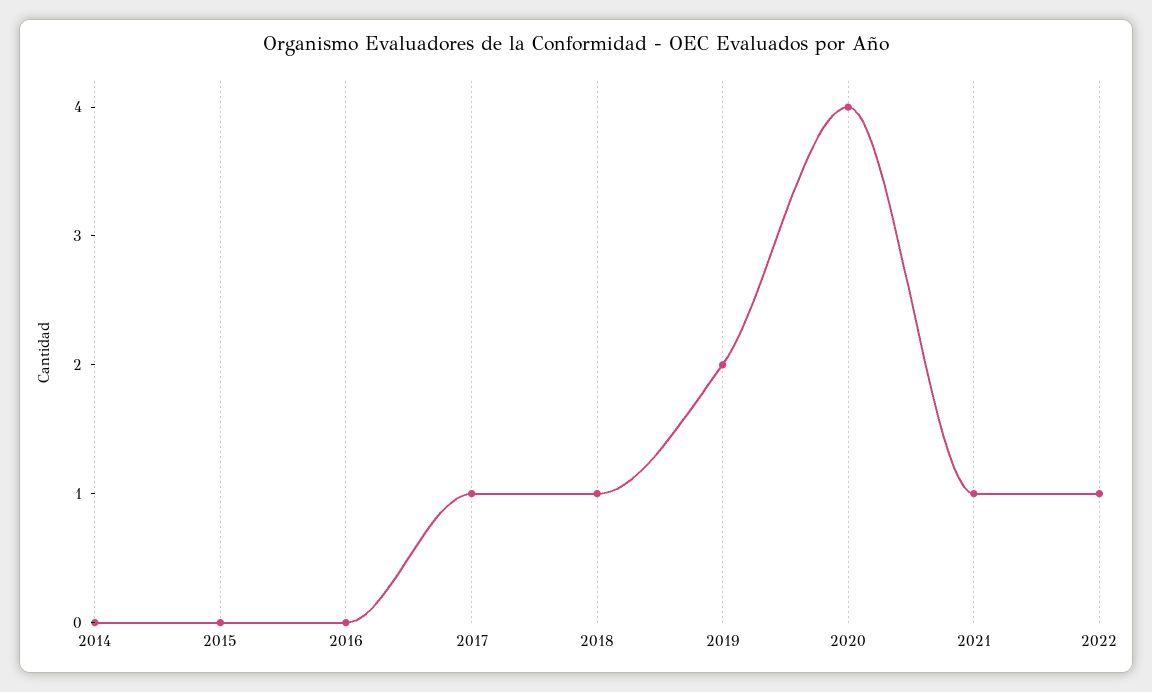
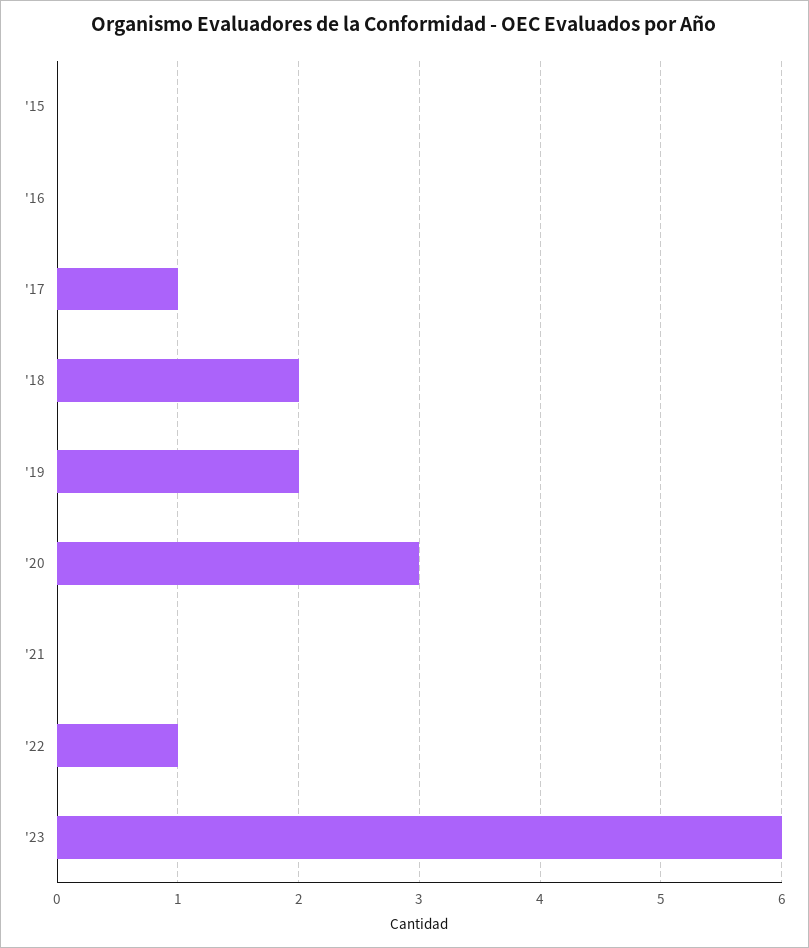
2014: 0 -> none
2018: 1 -> 2
2020: 4 -> 3
2021: 1 -> 0
'23: none -> 6

